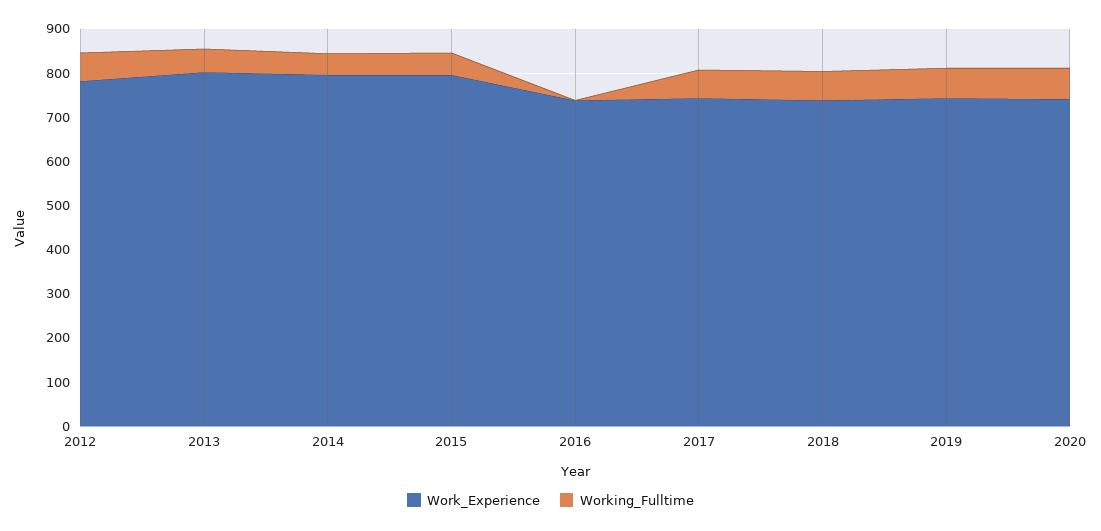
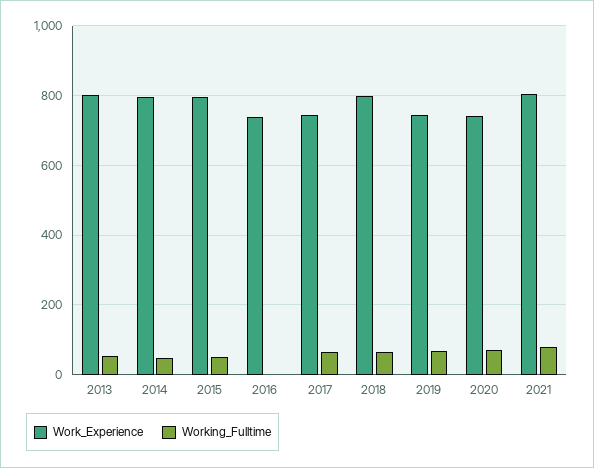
Work_Experience, 2012: 780 -> none
Working_Fulltime, 2012: 60 -> none
Work_Experience, 2018: 740 -> 800
Work_Experience, 2021: none -> 800
Working_Fulltime, 2021: none -> 80

